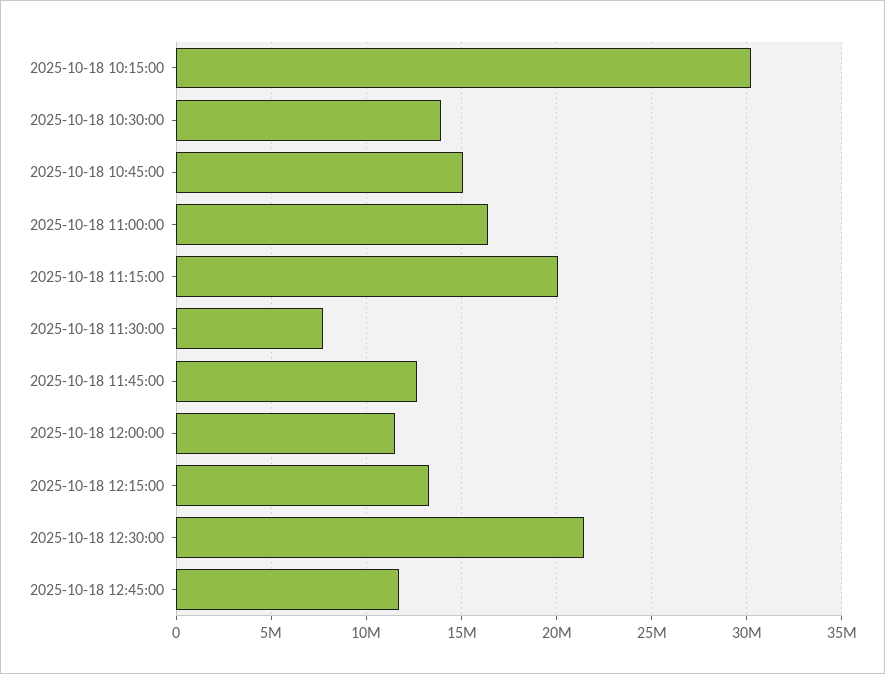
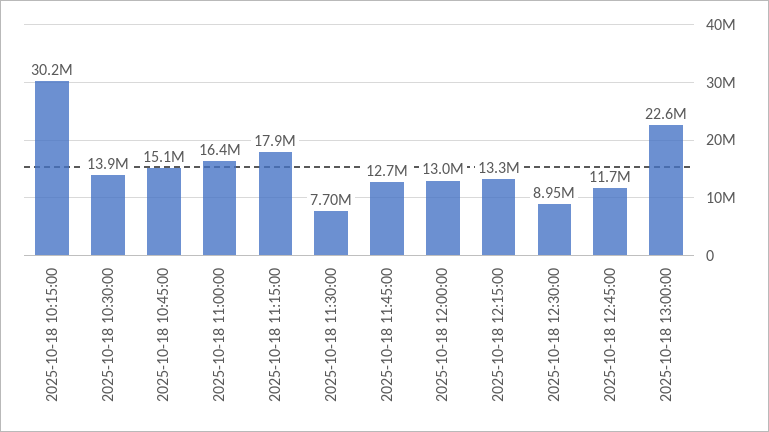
2025-10-18 11:15:00: 20000000 -> 17900000
2025-10-18 12:00:00: 11500000 -> 13000000
2025-10-18 12:30:00: 21500000 -> 8950000
2025-10-18 13:00:00: none -> 22600000

